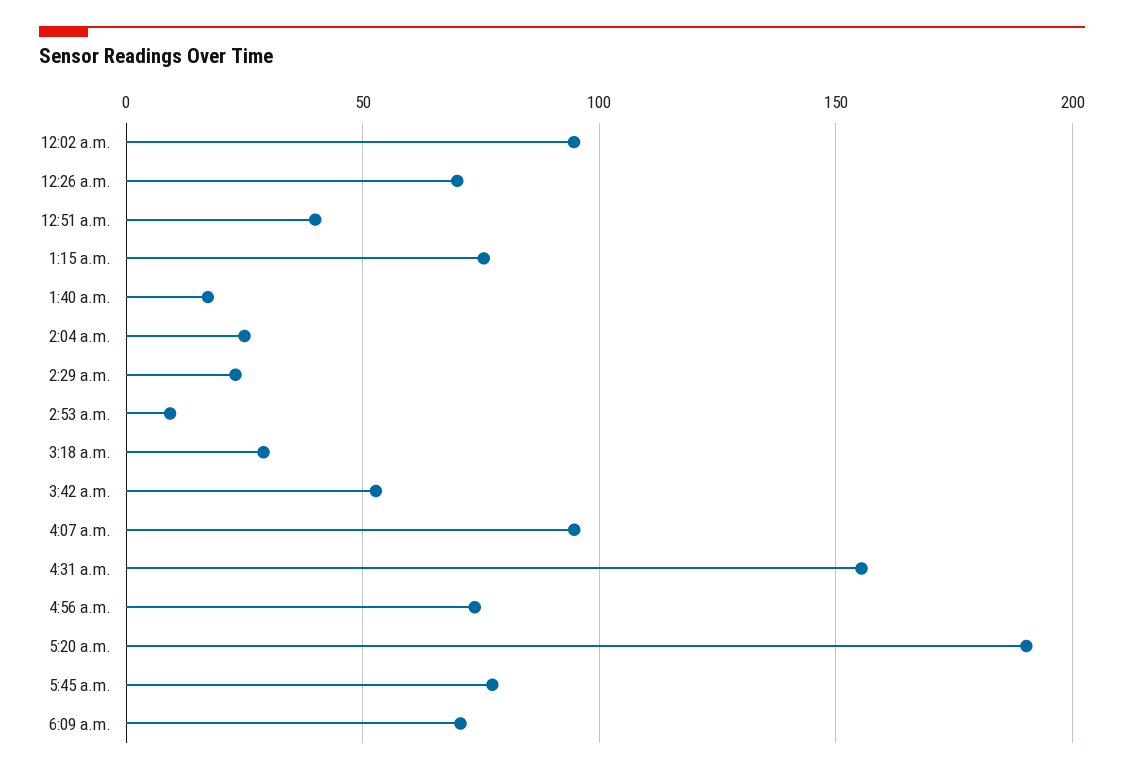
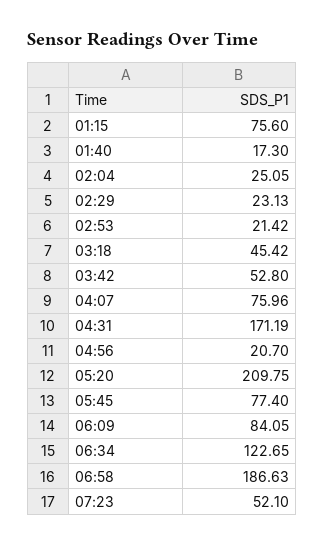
12:02 a.m.: 95 -> none
12:26 a.m.: 70 -> none
12:51 a.m.: 40 -> none
2:53 a.m.: 10 -> 21.42
3:18 a.m.: 30 -> 45.42
4:07 a.m.: 95 -> 75.96
4:31 a.m.: 155 -> 171.19
4:56 a.m.: 75 -> 20.7
5:20 a.m.: 190 -> 209.75
6:09 a.m.: 70 -> 84.05
06:34: none -> 122.65
06:58: none -> 186.63
07:23: none -> 52.1

